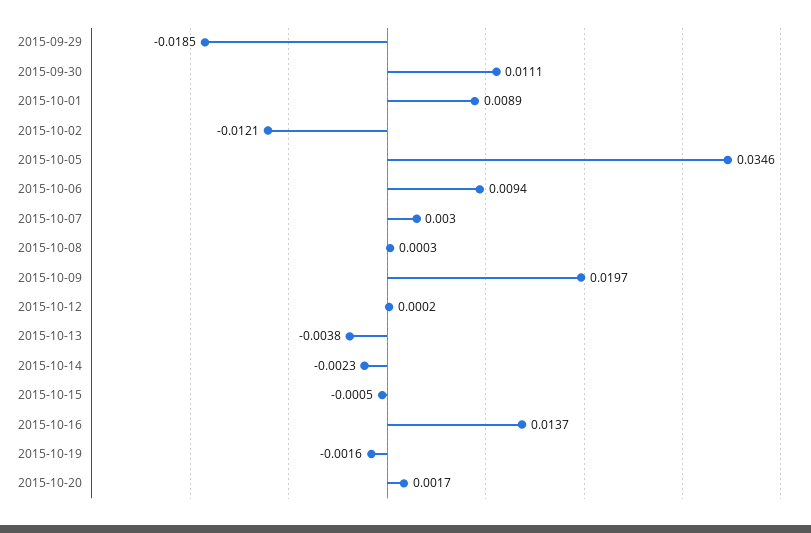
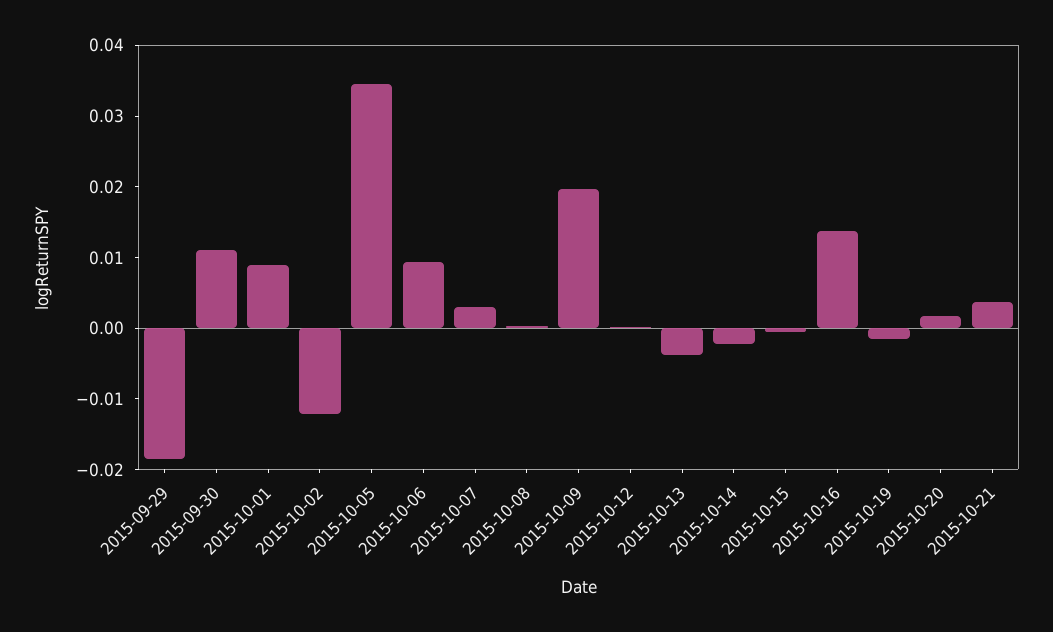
2015-10-21: none -> 0.004

